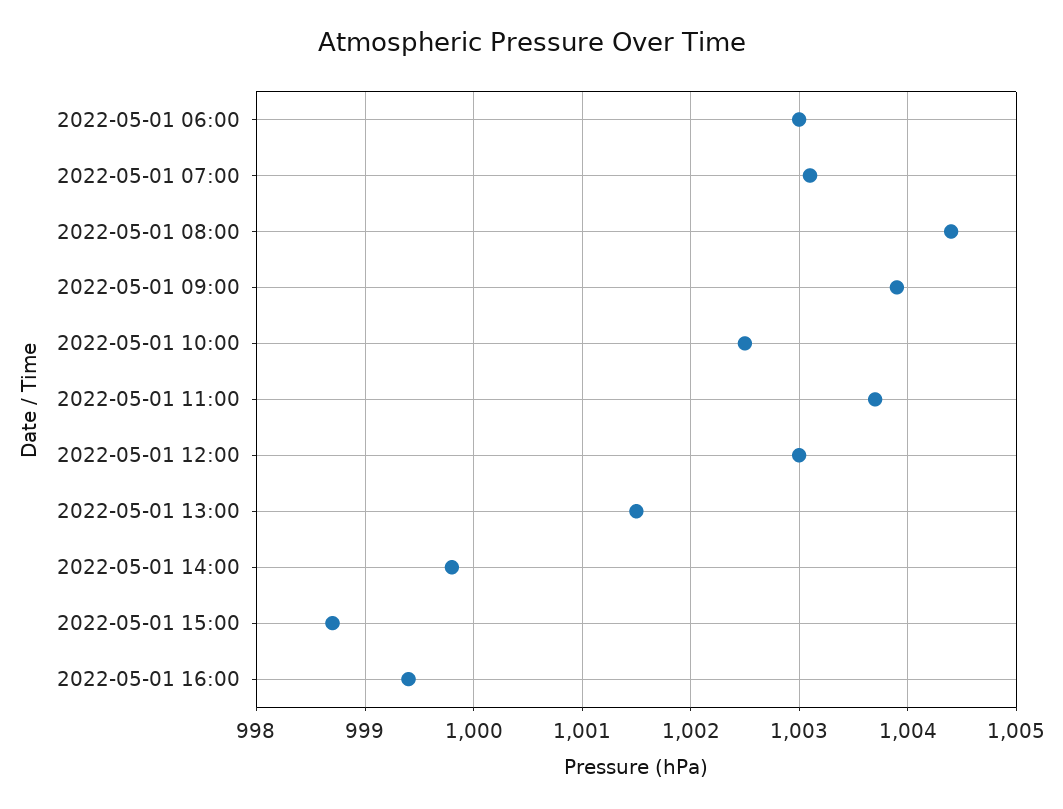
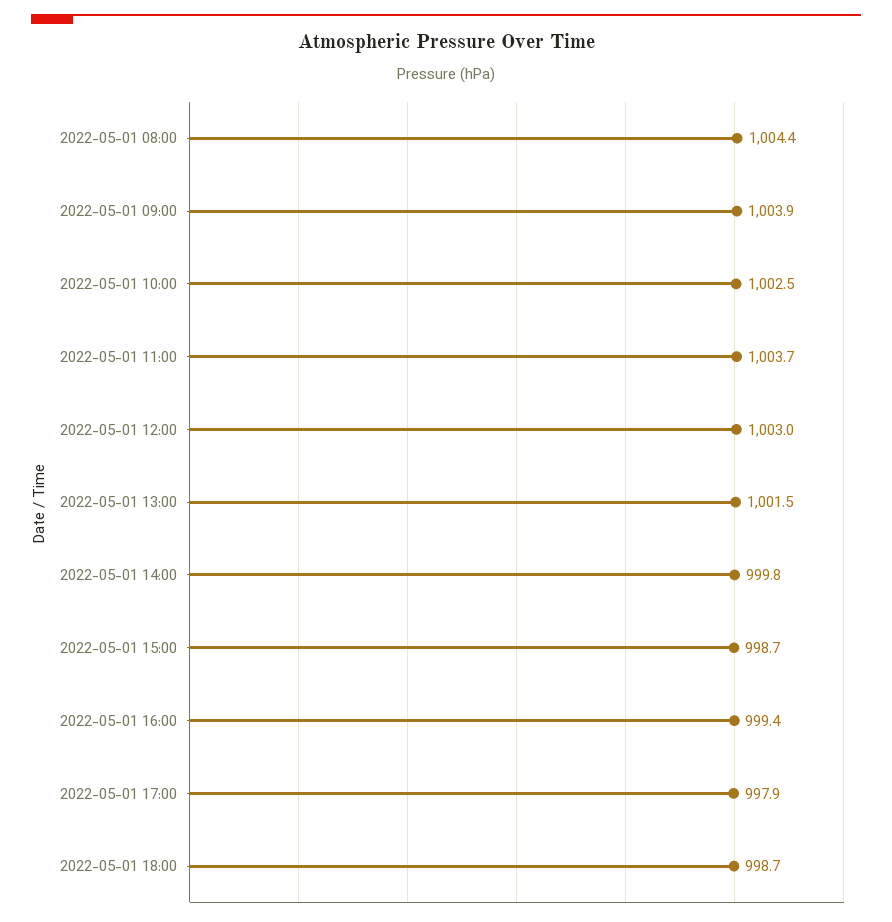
2022-05-01 06:00: 1003 -> none
2022-05-01 07:00: 1003.1 -> none
2022-05-01 17:00: none -> 997.9
2022-05-01 18:00: none -> 998.7

